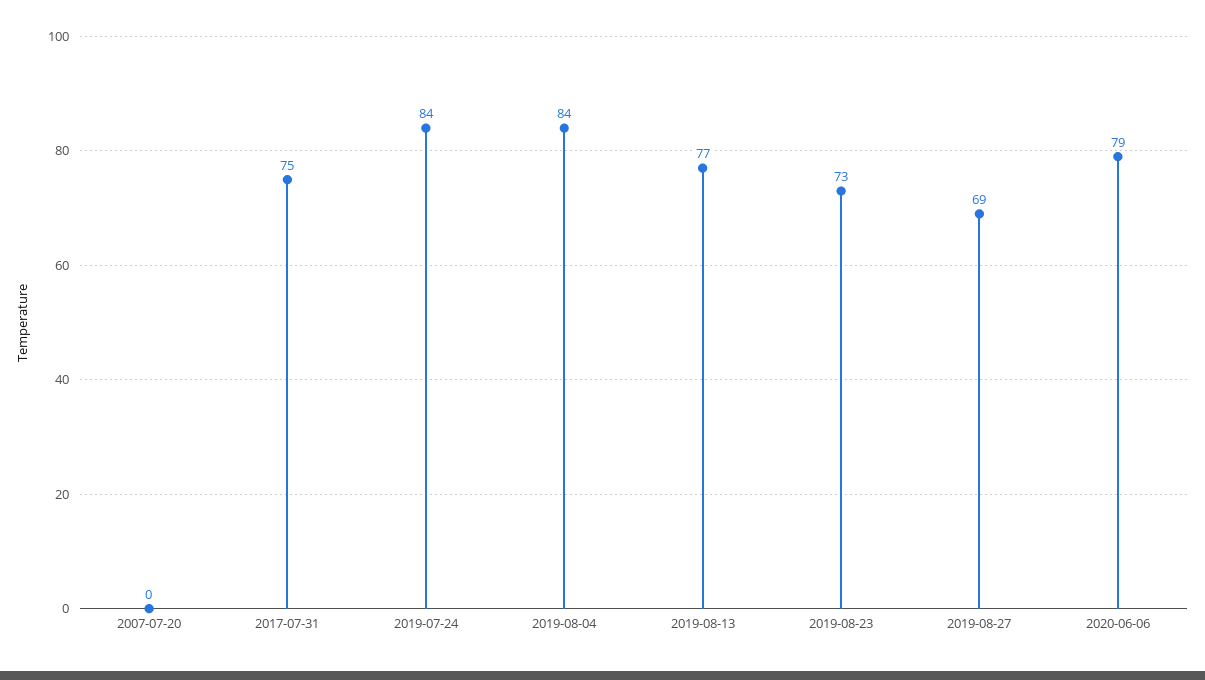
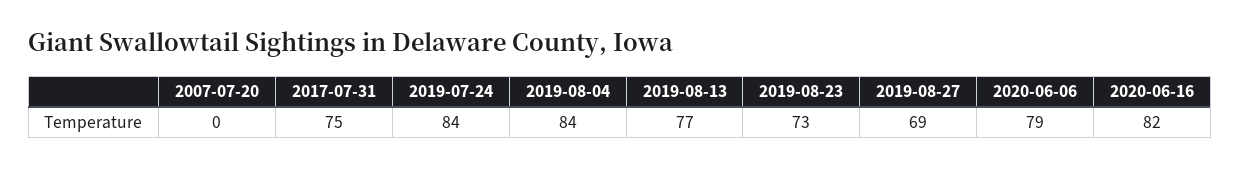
2020-06-16: none -> 82

